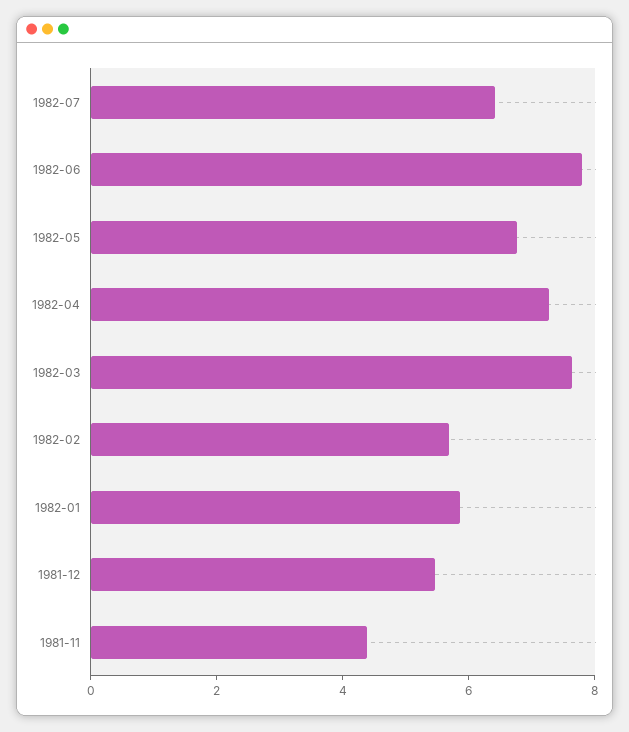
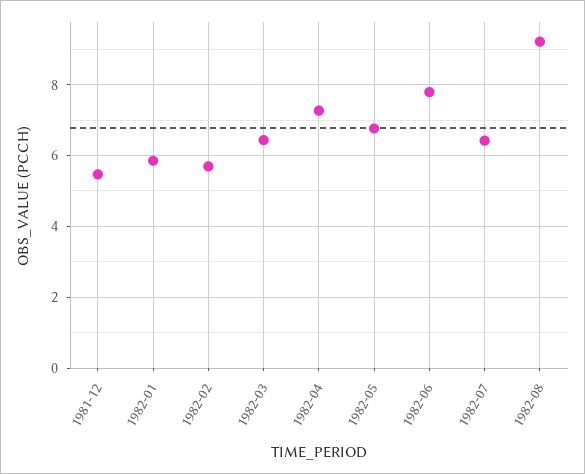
1982-03: 7.5 -> 6.4
1981-11: 4.5 -> none
1982-08: none -> 9.2

